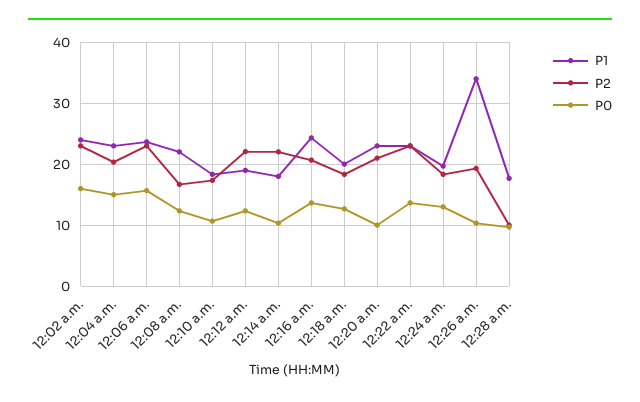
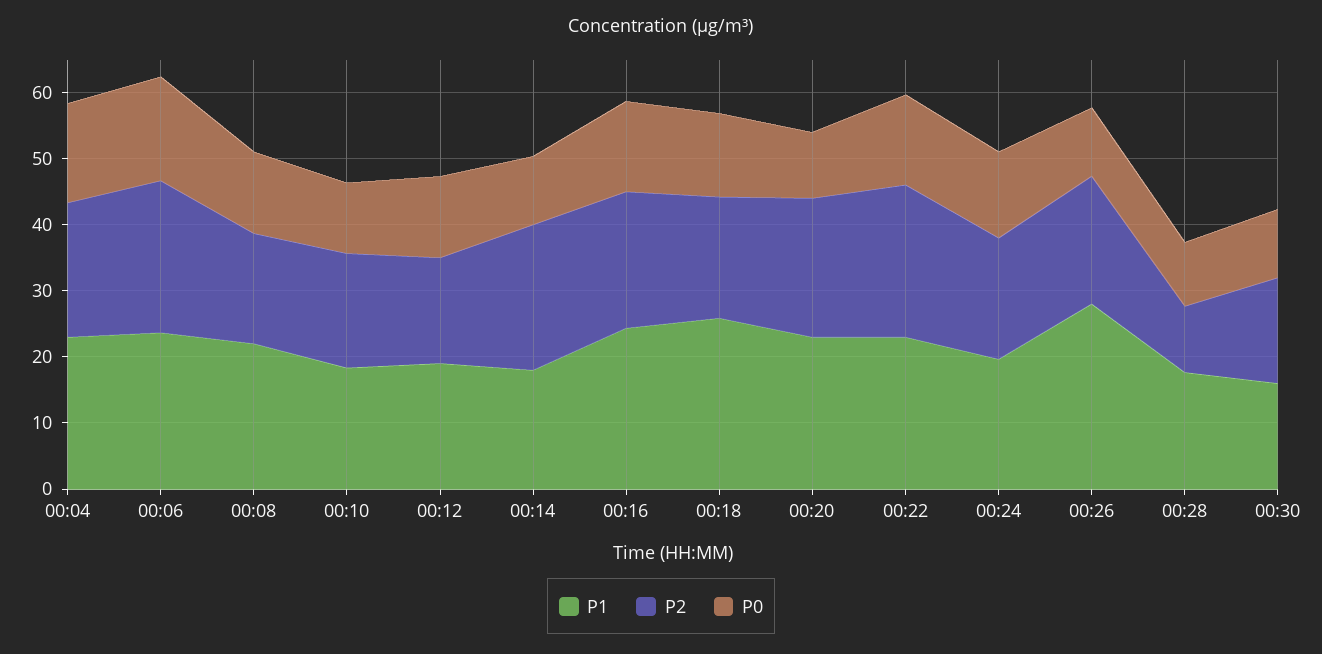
P1, 12:02 a.m.: 24 -> none
P2, 12:02 a.m.: 23 -> none
P0, 12:02 a.m.: 16 -> none
P2, 12:12 a.m.: 22 -> 16
P1, 12:18 a.m.: 20 -> 26
P1, 12:26 a.m.: 34 -> 28
P1, 00:30: none -> 16
P2, 00:30: none -> 16
P0, 00:30: none -> 10

